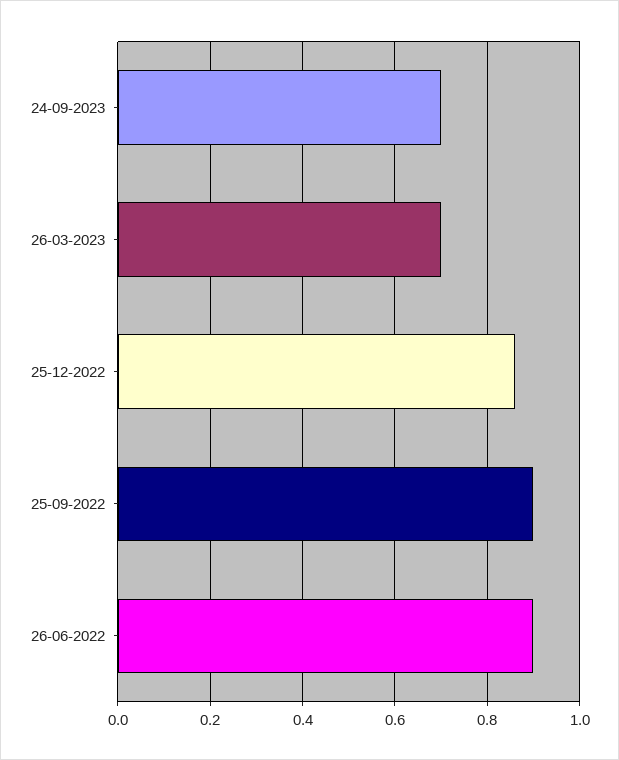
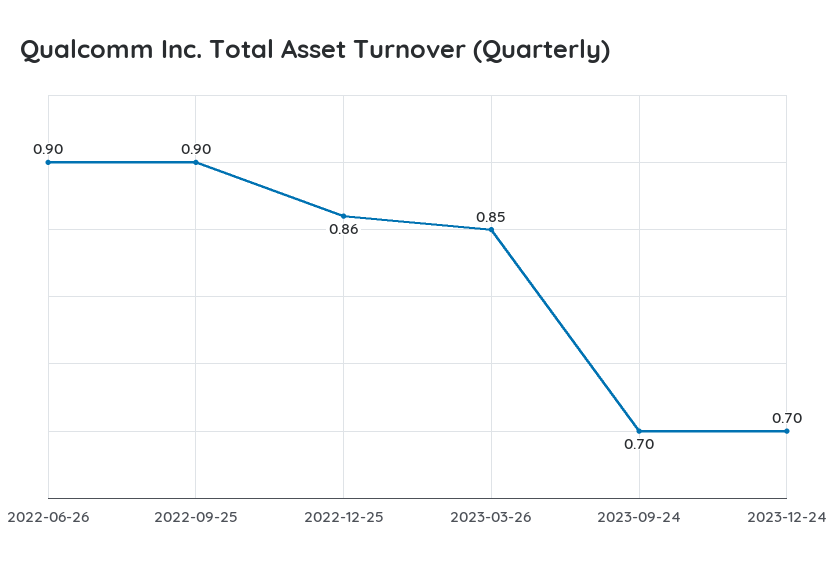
26-03-2023: 0.7 -> 0.85
2023-12-24: none -> 0.7

